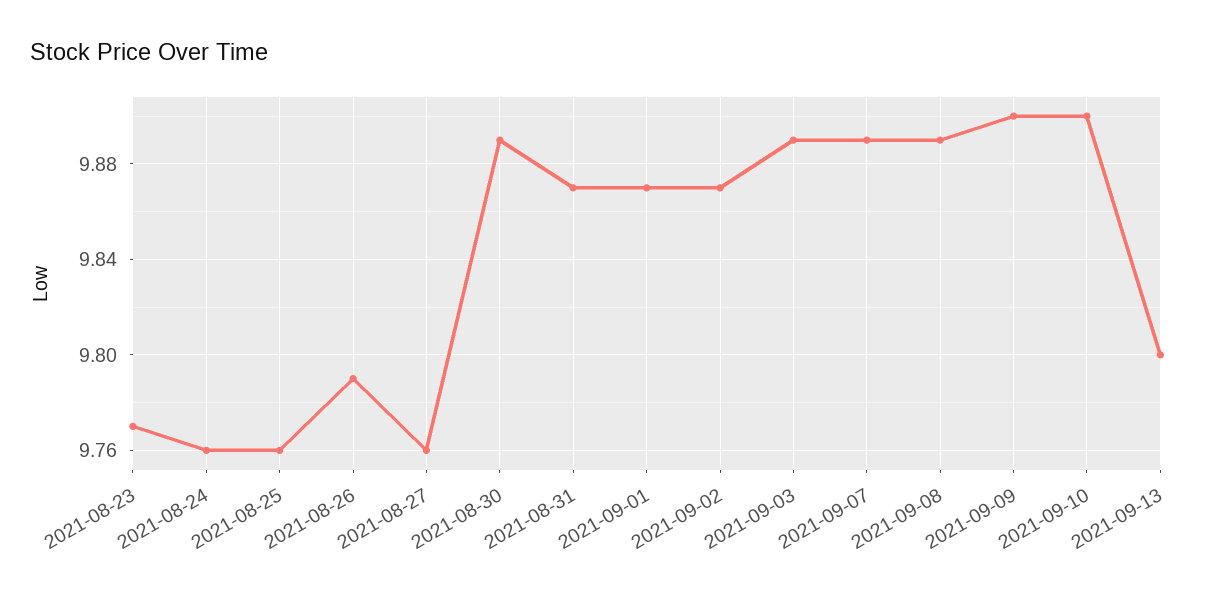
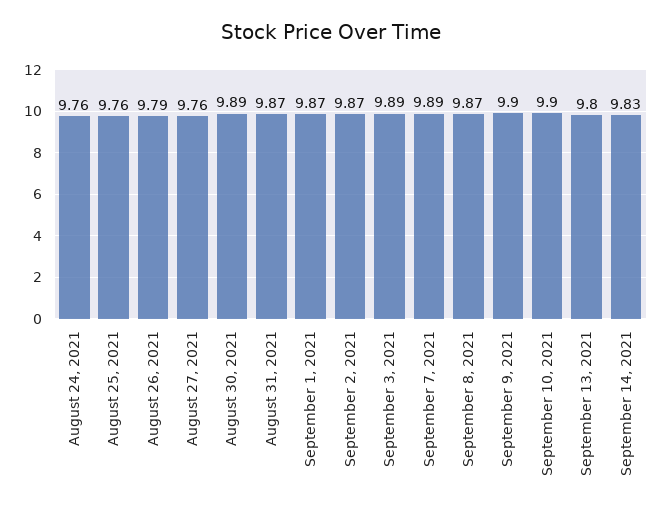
2021-08-23: 9.77 -> none
2021-09-08: 9.89 -> 9.87
September 14, 2021: none -> 9.83

